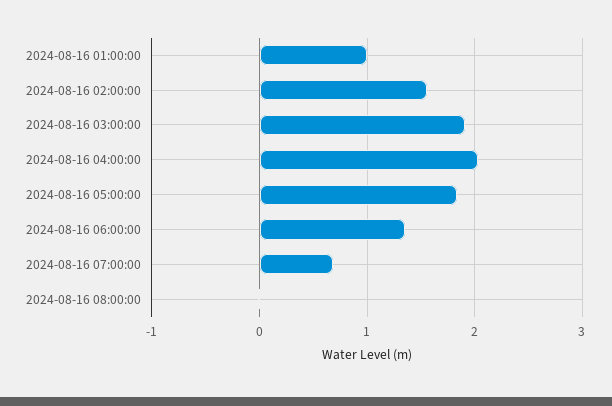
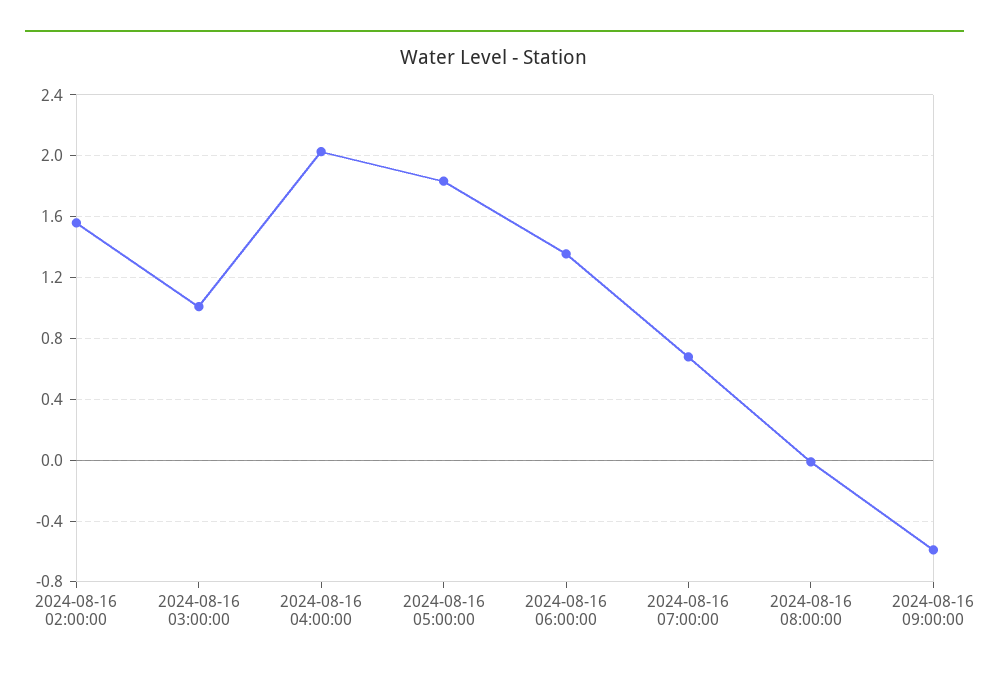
2024-08-16 01:00:00: 1 -> none
2024-08-16 03:00:00: 1.9 -> 1
2024-08-16 09:00:00: none -> -0.6

